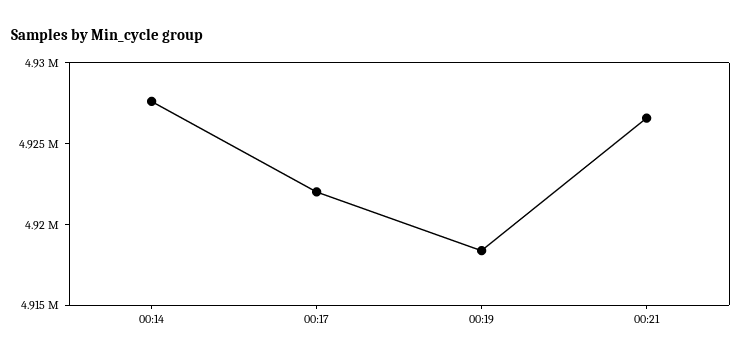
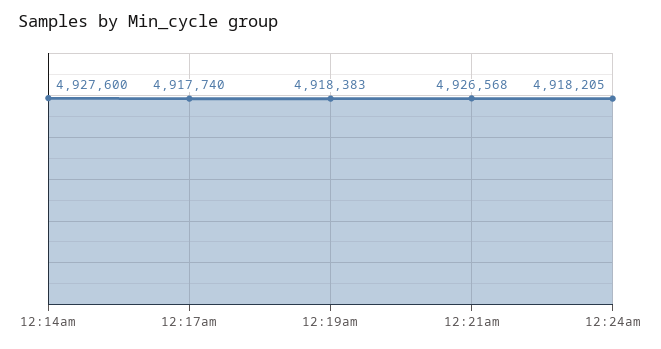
00:17: 4922000 -> 4917740
12:24am: none -> 4918205

